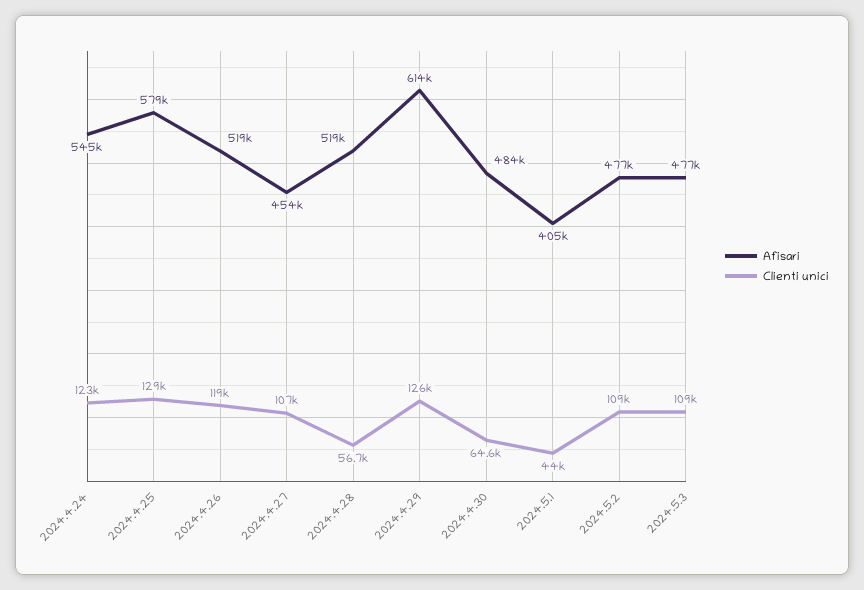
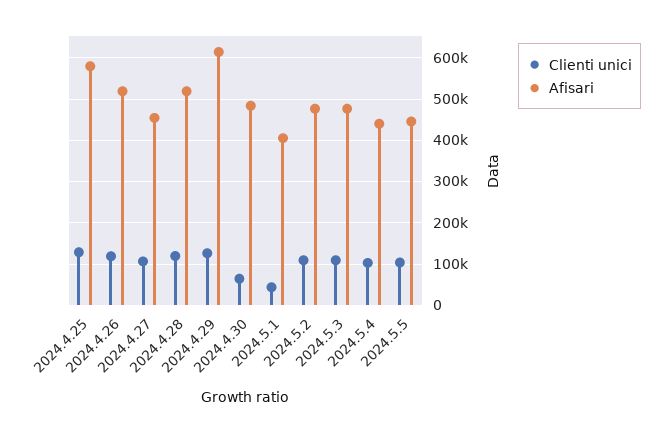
Afisari, 2024.4.24: 545000 -> none
Clienti unici, 2024.4.24: 123000 -> none
Clienti unici, 2024.4.28: 56700 -> 120000
Clienti unici, 2024.5.4: none -> 100000
Afisari, 2024.5.4: none -> 440000
Clienti unici, 2024.5.5: none -> 100000
Afisari, 2024.5.5: none -> 440000

